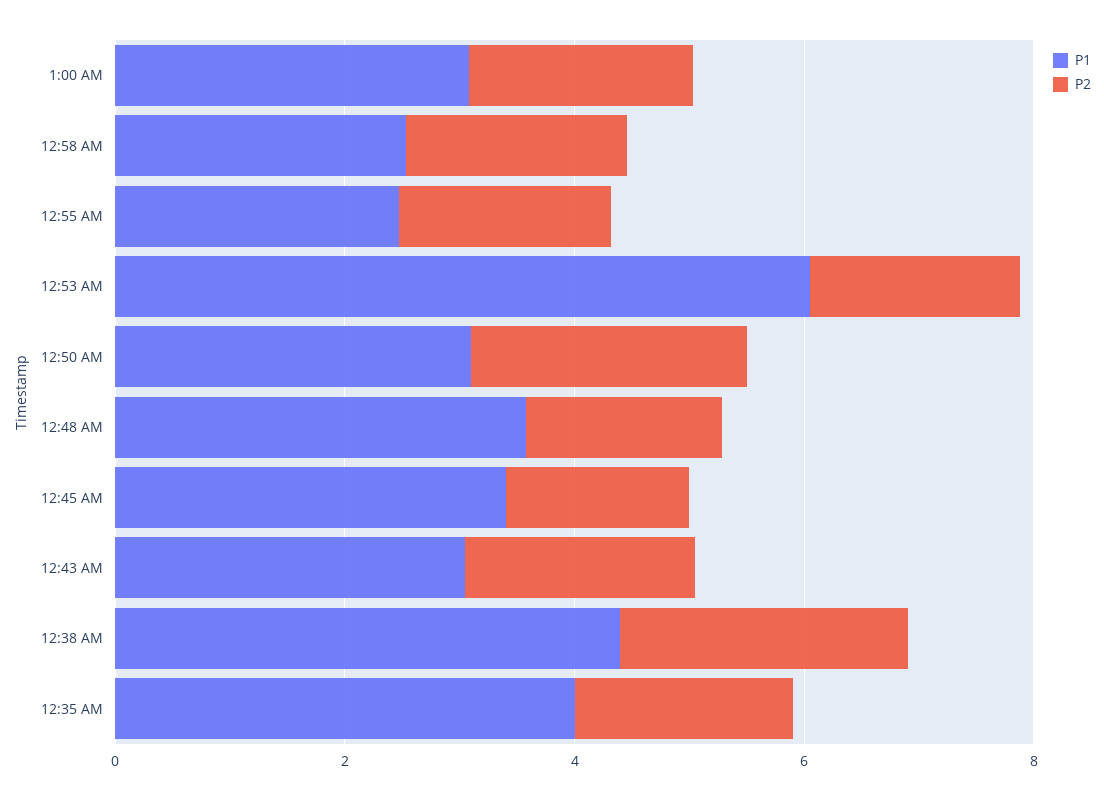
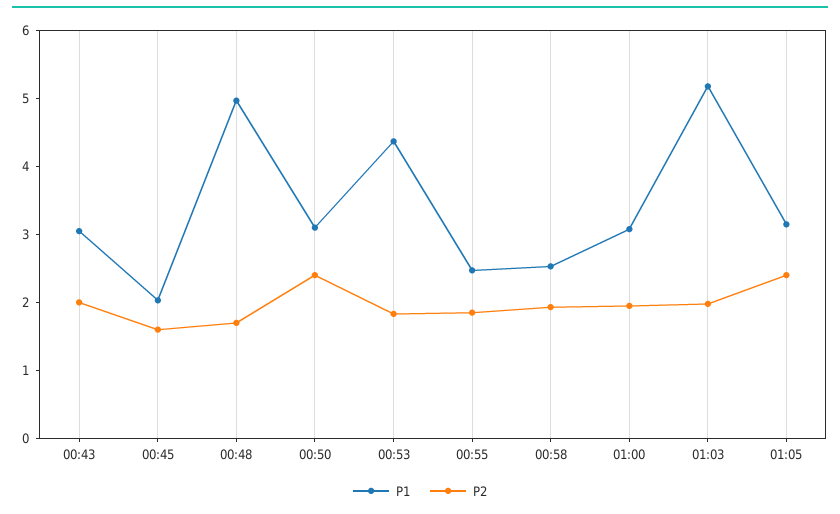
P1, 12:53 AM: 6 -> 4.4
P1, 12:48 AM: 3.5 -> 5
P1, 12:45 AM: 3.5 -> 2
P1, 12:38 AM: 4.5 -> none
P2, 12:38 AM: 2.5 -> none
P1, 12:35 AM: 4 -> none
P2, 12:35 AM: 2 -> none
P1, 01:03: none -> 5.2
P2, 01:03: none -> 2
P1, 01:05: none -> 3.2
P2, 01:05: none -> 2.4

